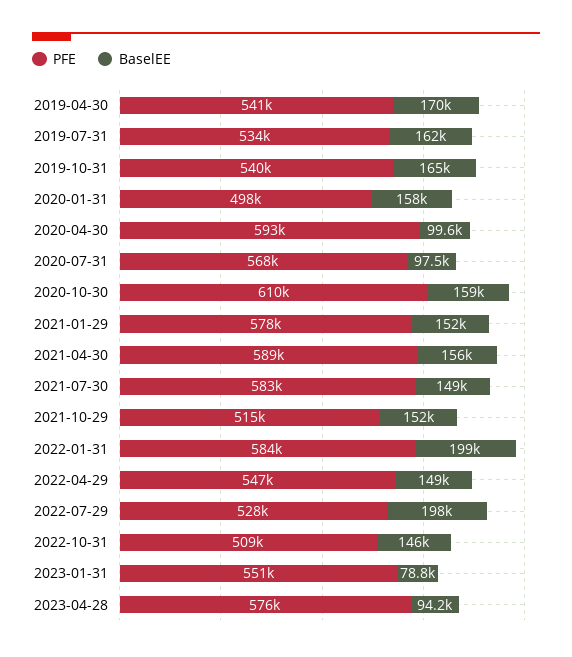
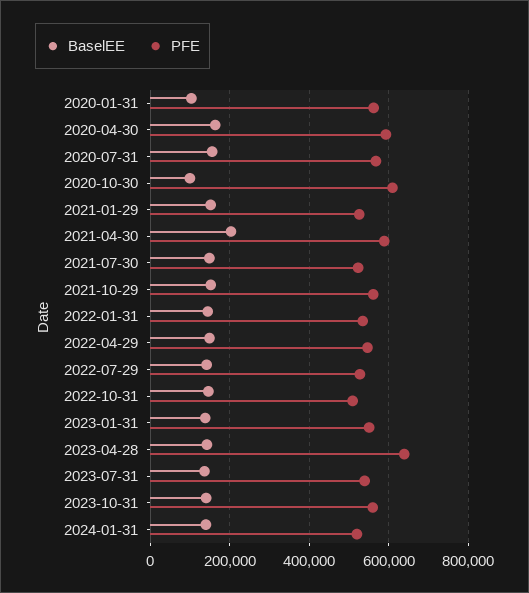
PFE, 2019-04-30: 541000 -> none
BaselEE, 2019-04-30: 170000 -> none
PFE, 2019-07-31: 534000 -> none
BaselEE, 2019-07-31: 162000 -> none
PFE, 2019-10-31: 540000 -> none
BaselEE, 2019-10-31: 165000 -> none
PFE, 2020-01-31: 498000 -> 560000
BaselEE, 2020-01-31: 158000 -> 100000
BaselEE, 2020-04-30: 99600 -> 160000
BaselEE, 2020-07-31: 97500 -> 160000
BaselEE, 2020-10-30: 159000 -> 100000
PFE, 2021-01-29: 578000 -> 520000
BaselEE, 2021-04-30: 156000 -> 200000
PFE, 2021-07-30: 583000 -> 520000
PFE, 2021-10-29: 515000 -> 560000
PFE, 2022-01-31: 584000 -> 540000
BaselEE, 2022-01-31: 199000 -> 140000
BaselEE, 2022-07-29: 198000 -> 140000
BaselEE, 2023-01-31: 78800 -> 140000
PFE, 2023-04-28: 576000 -> 640000
BaselEE, 2023-04-28: 94200 -> 140000
BaselEE, 2023-07-31: none -> 140000
PFE, 2023-07-31: none -> 540000
BaselEE, 2023-10-31: none -> 140000
PFE, 2023-10-31: none -> 560000
BaselEE, 2024-01-31: none -> 140000
PFE, 2024-01-31: none -> 520000

